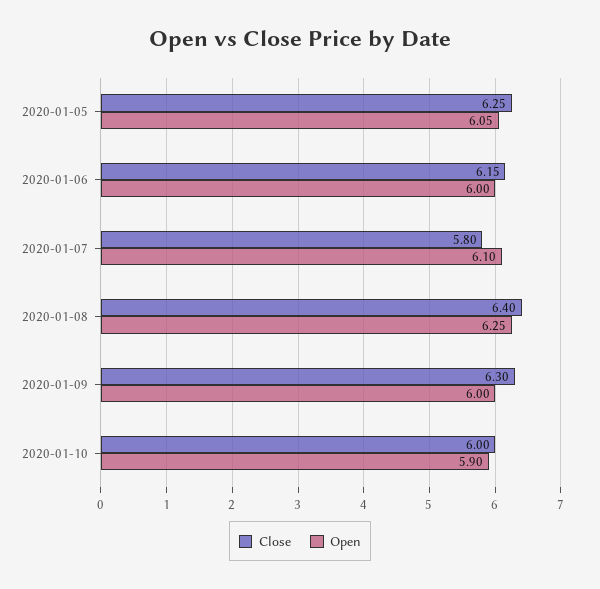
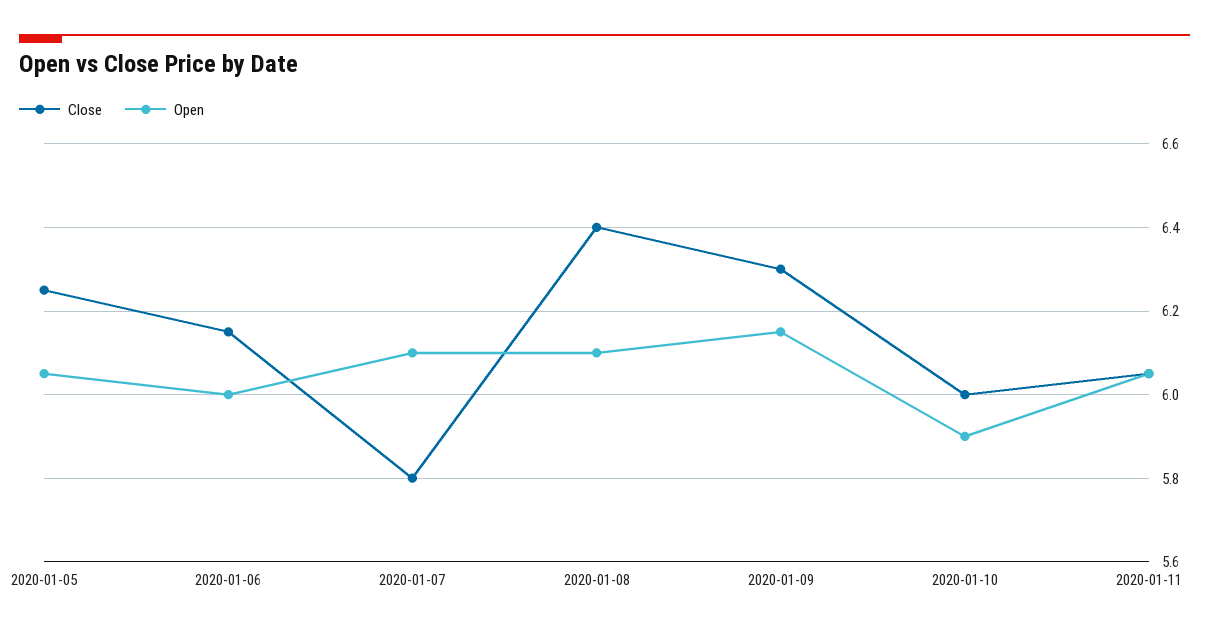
Open, 2020-01-08: 6.25 -> 6.1
Open, 2020-01-09: 6 -> 6.15
Close, 2020-01-11: none -> 6.05
Open, 2020-01-11: none -> 6.05

